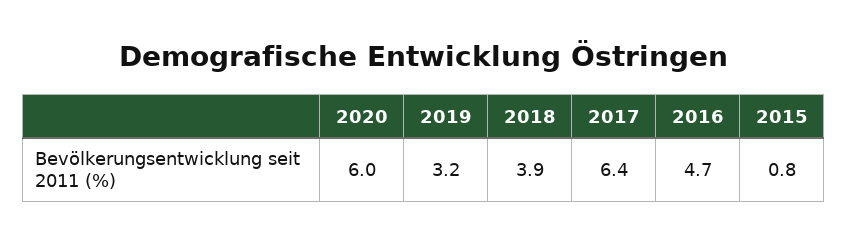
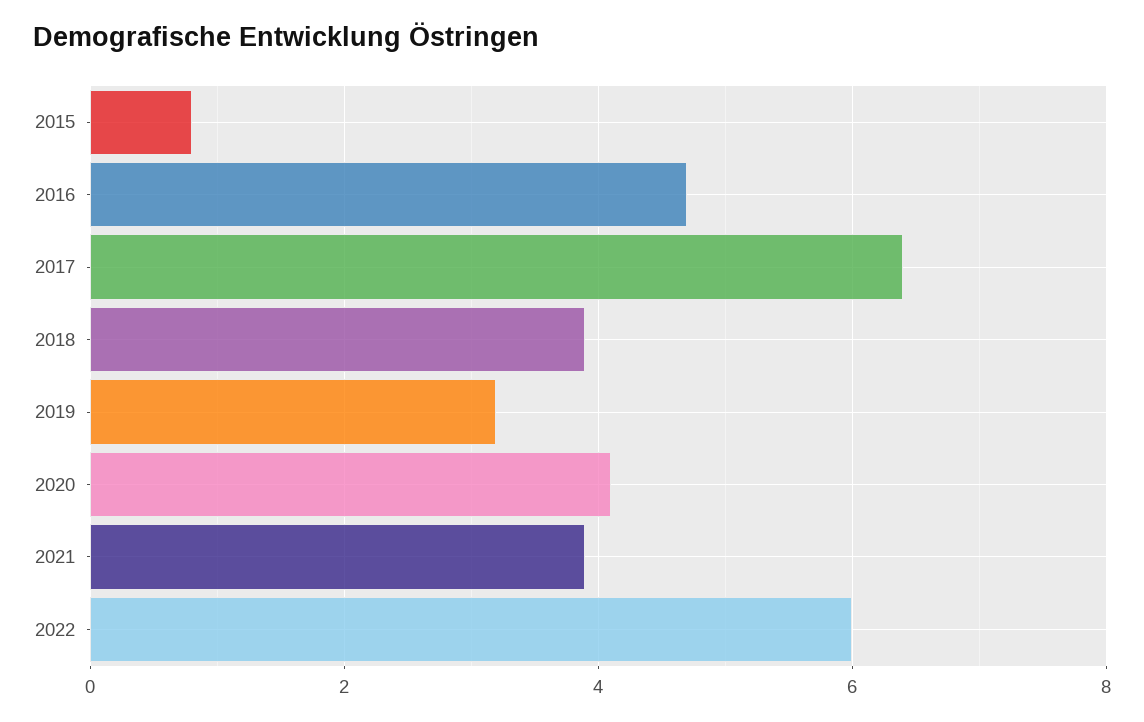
2020: 6 -> 4
2021: none -> 4
2022: none -> 6

